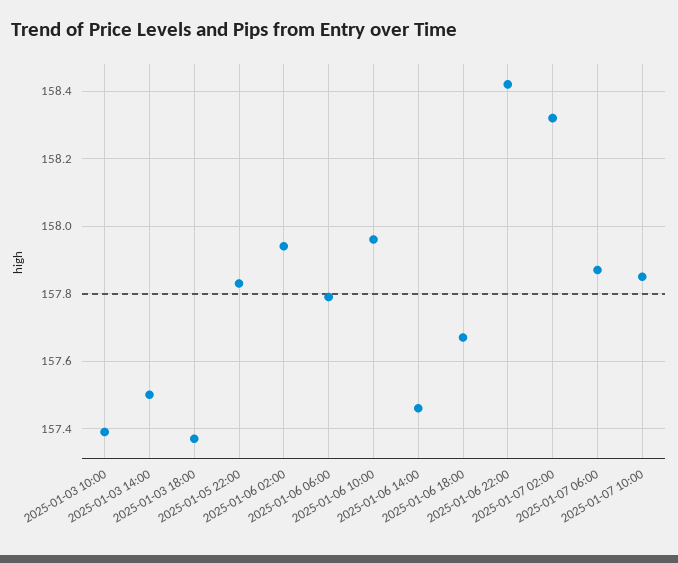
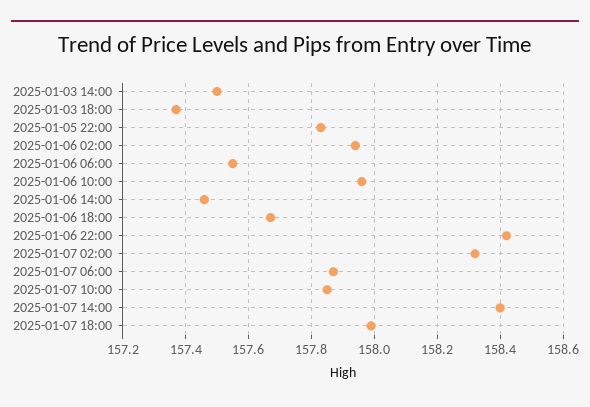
2025-01-03 10:00: 157.4 -> none
2025-01-06 06:00: 157.8 -> 157.55
2025-01-07 14:00: none -> 158.4
2025-01-07 18:00: none -> 158

